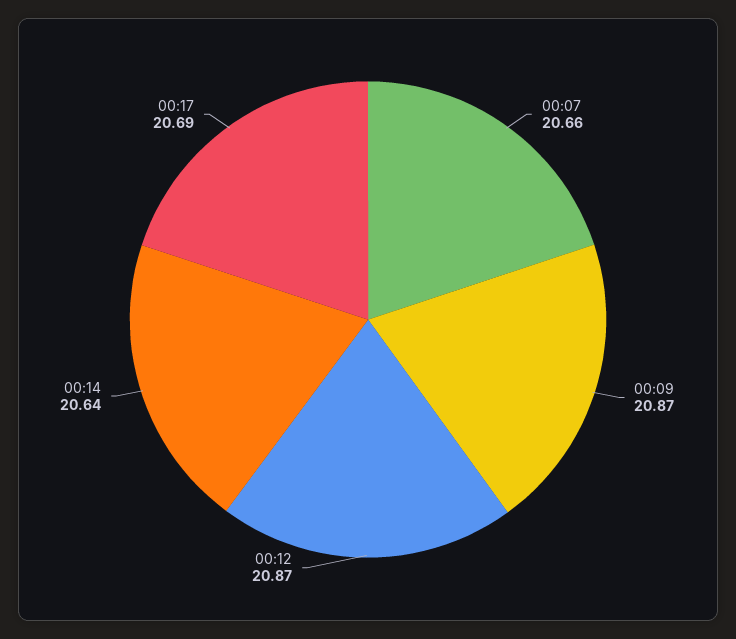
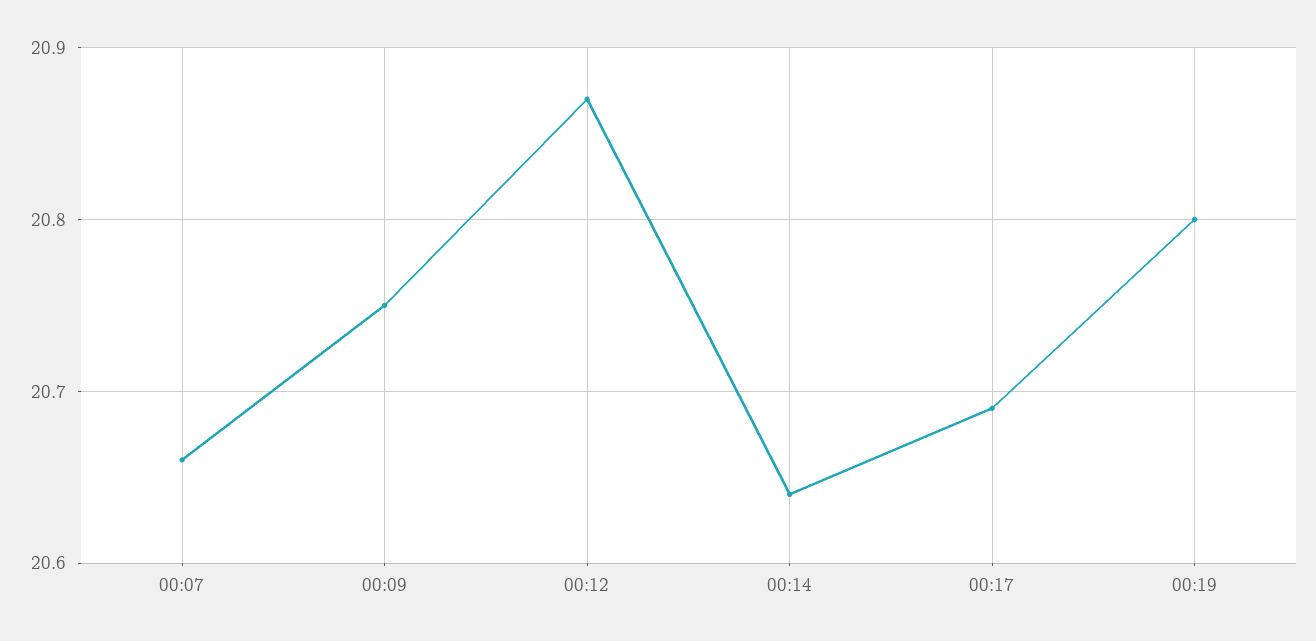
00:09: 20.87 -> 20.75
00:19: none -> 20.8

